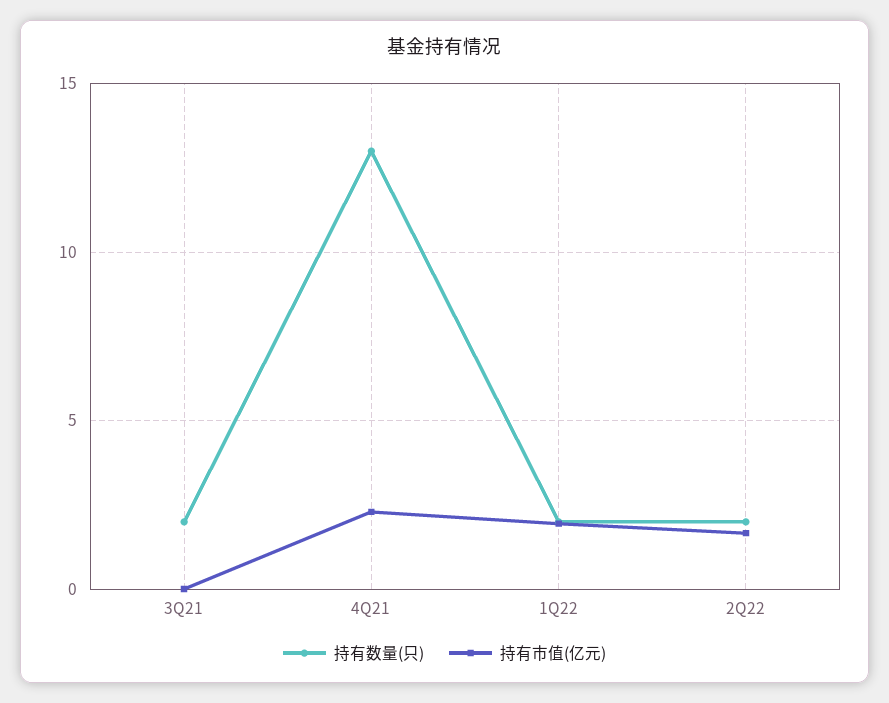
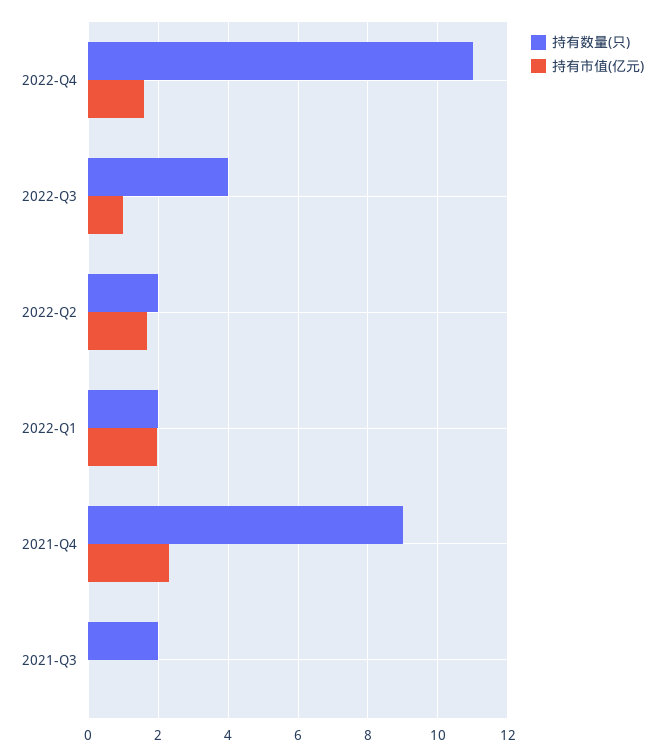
持有数量(只), 4Q21: 13 -> 9
持有数量(只), 2022-Q4: none -> 11
持有市值(亿元), 2022-Q4: none -> 1.6
持有数量(只), 2022-Q3: none -> 4
持有市值(亿元), 2022-Q3: none -> 1

